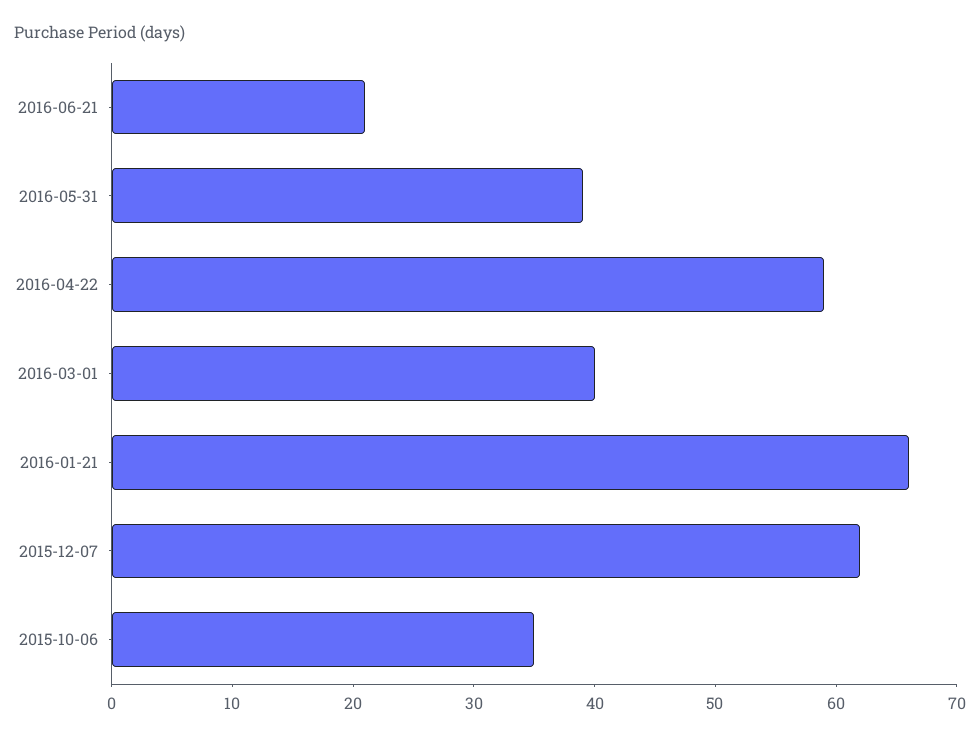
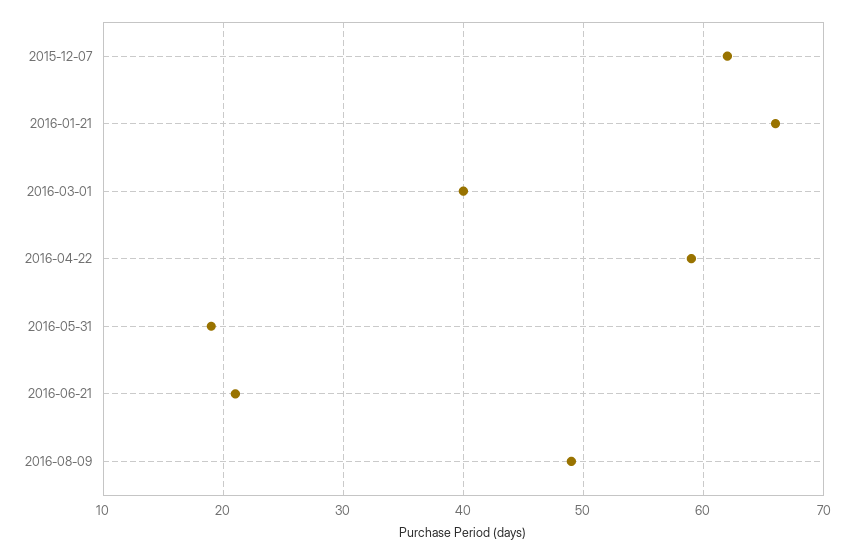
2016-05-31: 39 -> 19
2015-10-06: 35 -> none
2016-08-09: none -> 49

